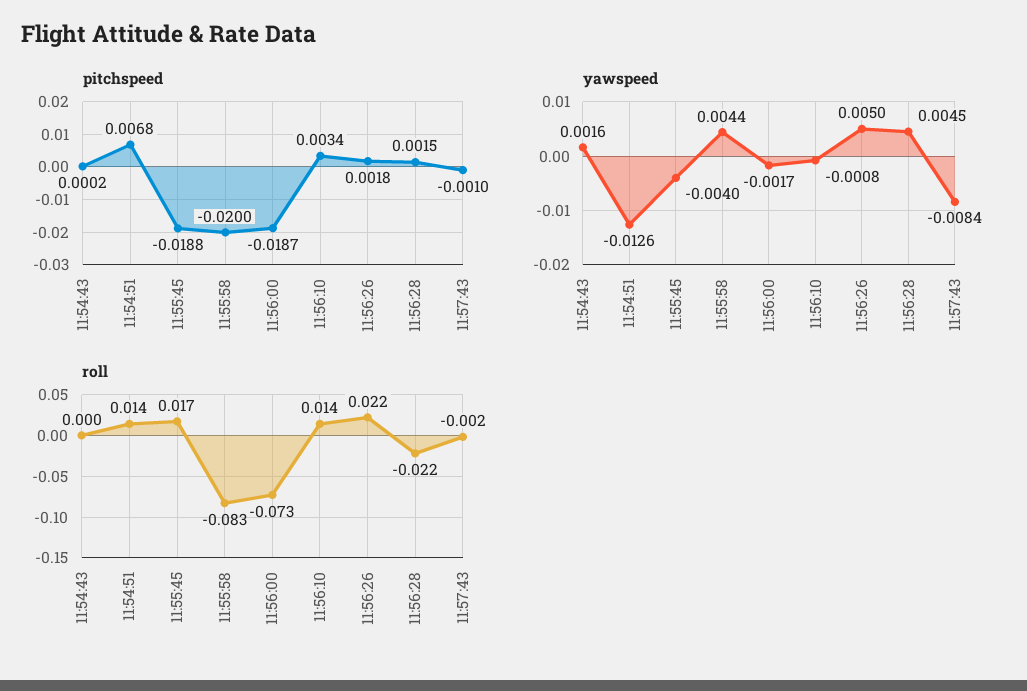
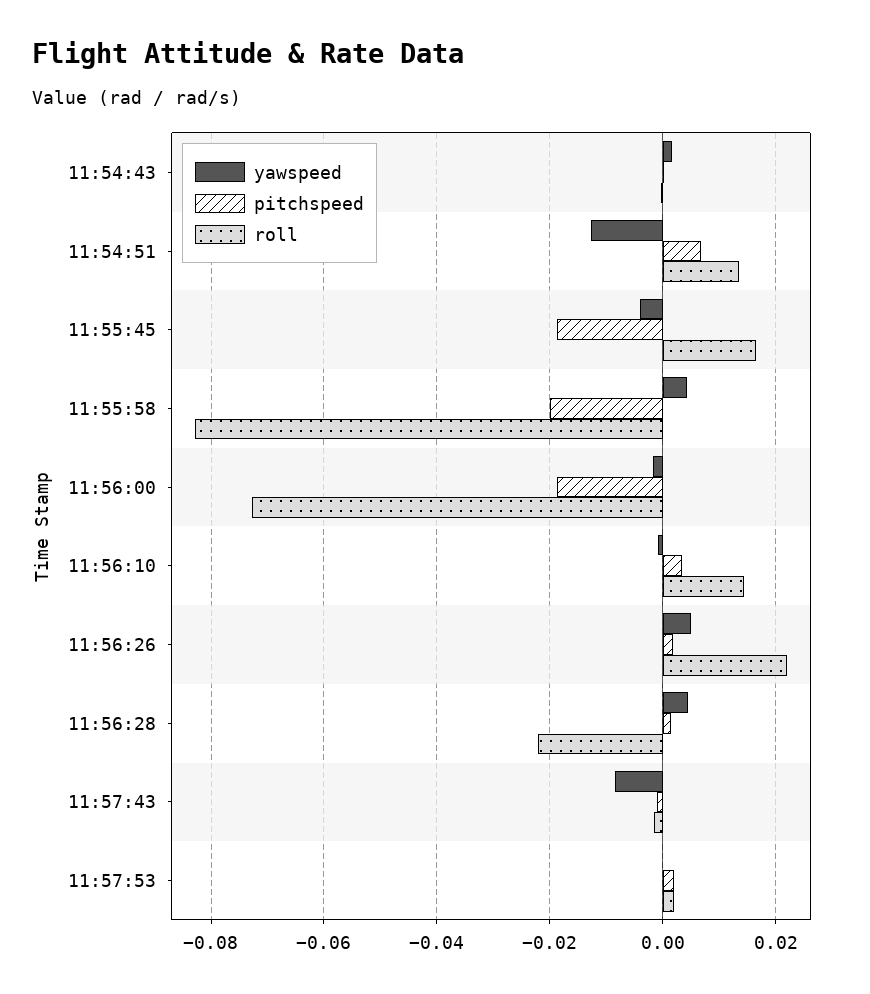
yawspeed, 11:57:53: none -> 0
pitchspeed, 11:57:53: none -> 0.002
roll, 11:57:53: none -> 0.002

